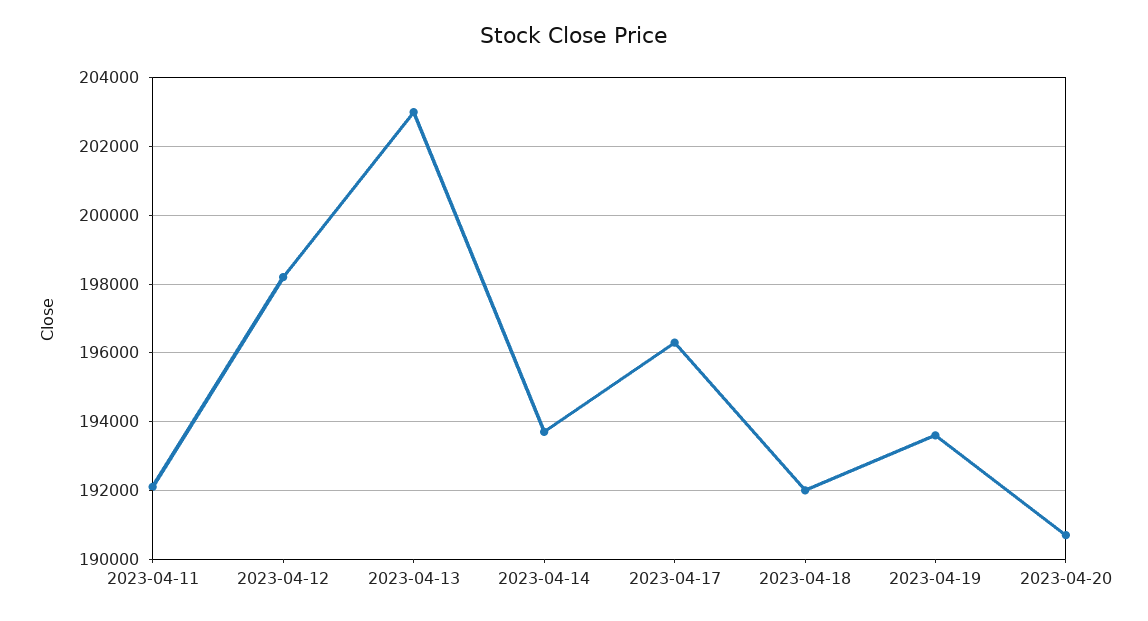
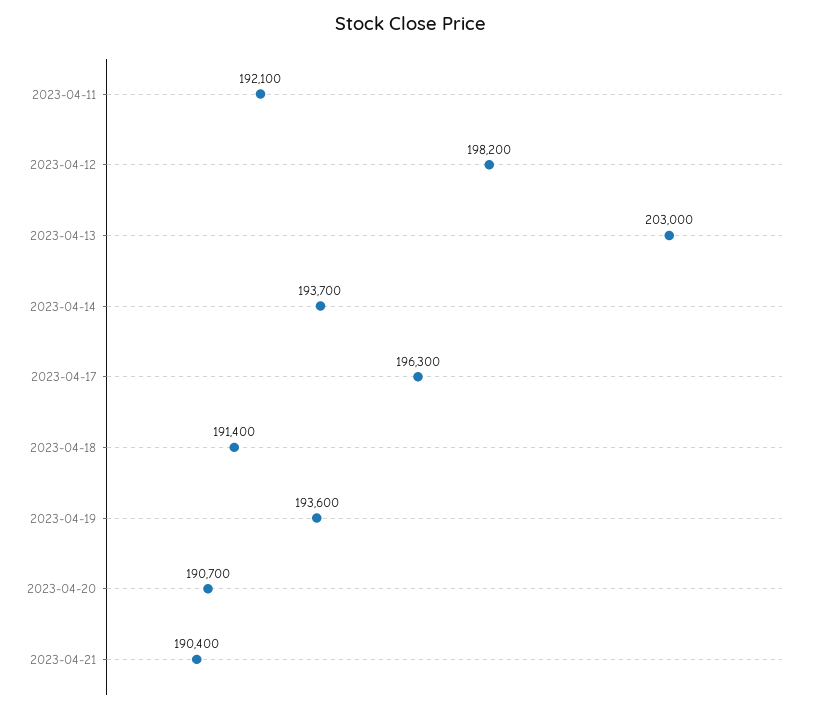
2023-04-18: 192000 -> 191400
2023-04-21: none -> 190400

